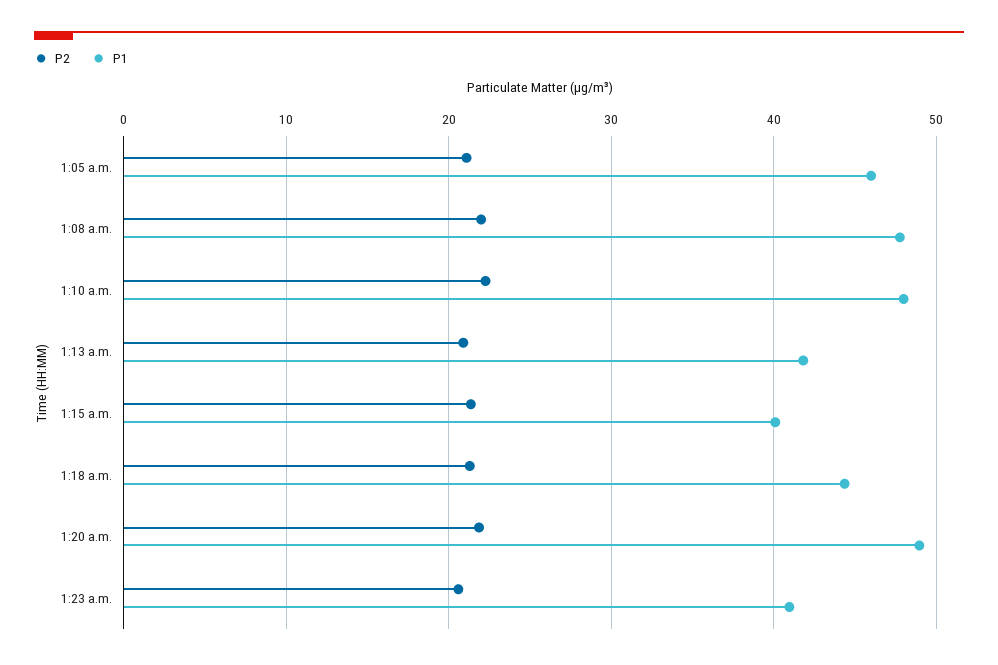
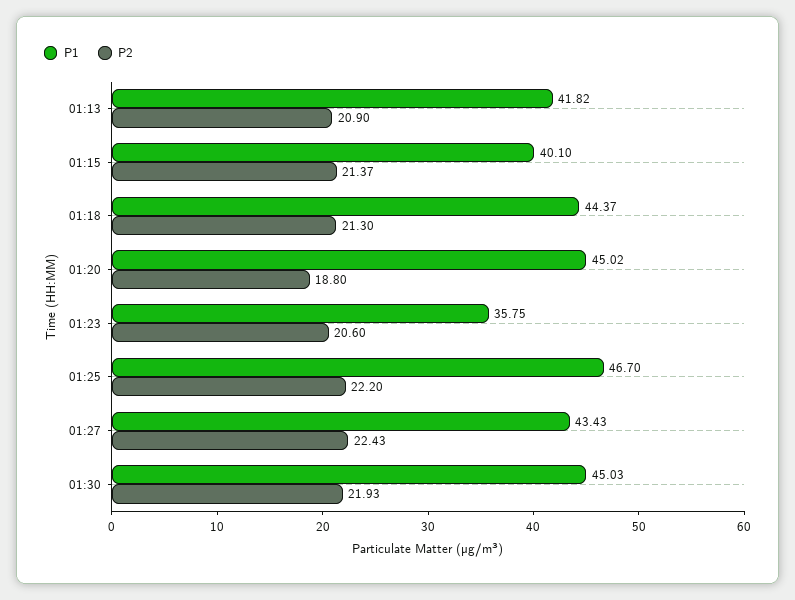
P2, 1:05 a.m.: 21 -> none
P1, 1:05 a.m.: 46 -> none
P2, 1:08 a.m.: 22 -> none
P1, 1:08 a.m.: 48 -> none
P2, 1:10 a.m.: 22 -> none
P1, 1:10 a.m.: 48 -> none
P2, 1:20 a.m.: 22 -> 18.8
P1, 1:20 a.m.: 49 -> 45.02
P1, 1:23 a.m.: 41 -> 35.75
P1, 01:25: none -> 46.7
P2, 01:25: none -> 22.2
P1, 01:27: none -> 43.43
P2, 01:27: none -> 22.43
P1, 01:30: none -> 45.03
P2, 01:30: none -> 21.93

